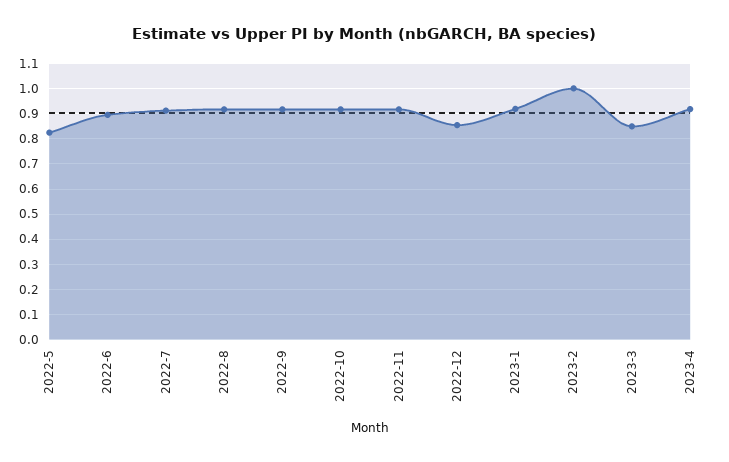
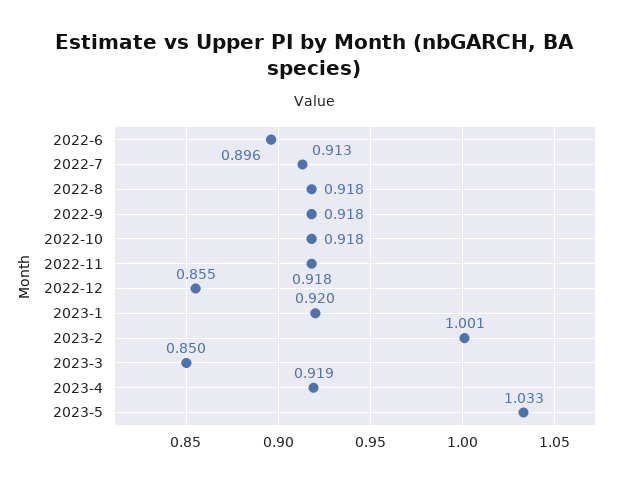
2022-5: 0.825 -> none
2023-5: none -> 1.033

